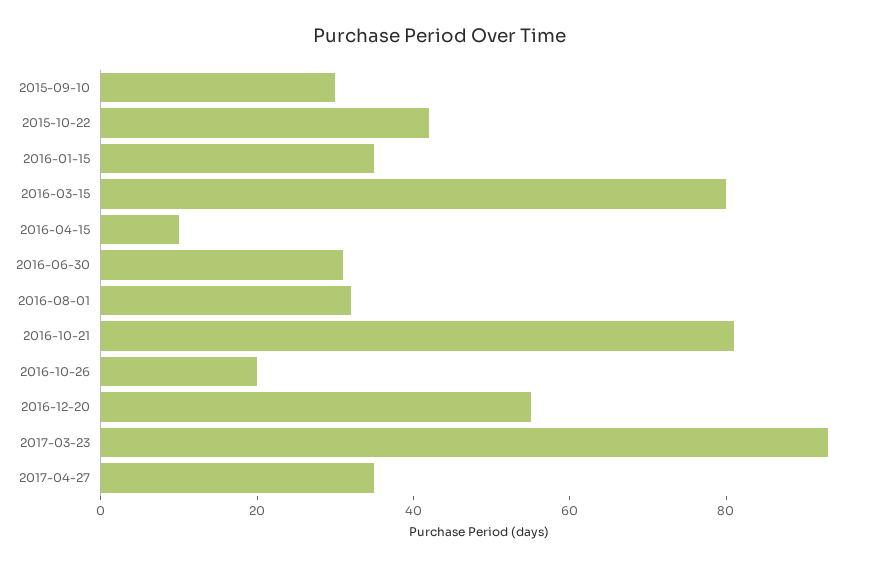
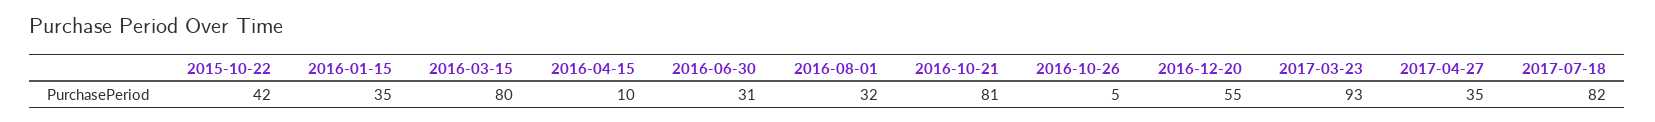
2015-09-10: 30 -> none
2016-10-26: 20 -> 5
2017-07-18: none -> 82

